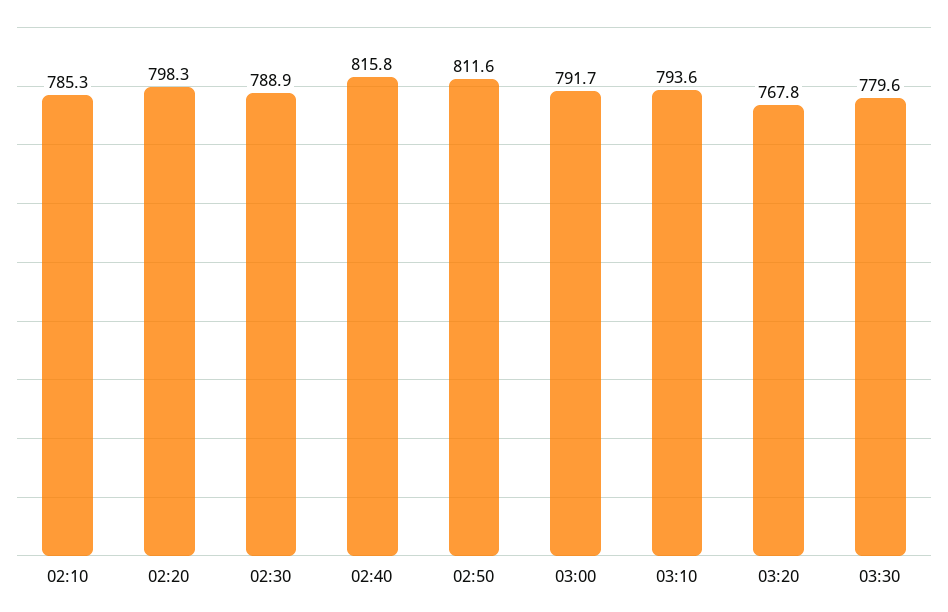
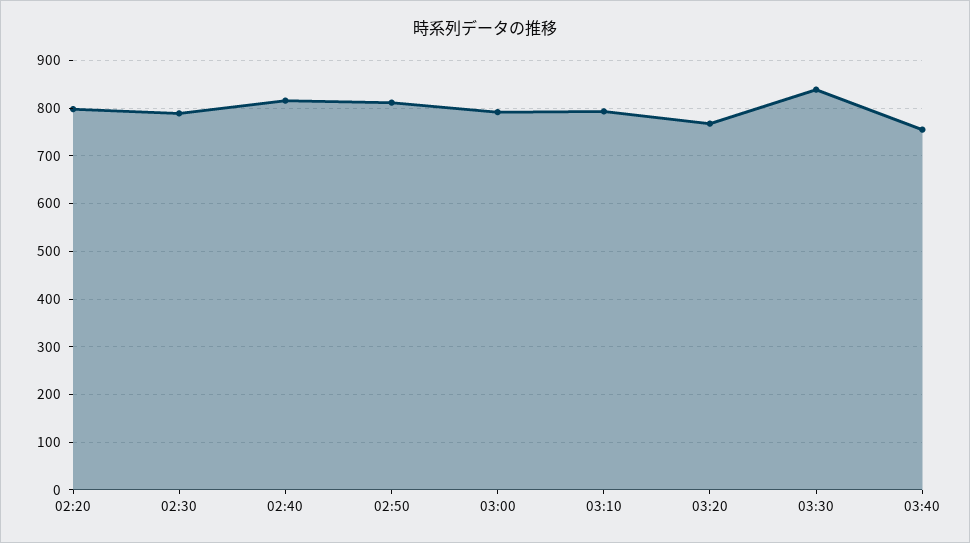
02:10: 785.3 -> none
03:30: 779.6 -> 840
03:40: none -> 760

